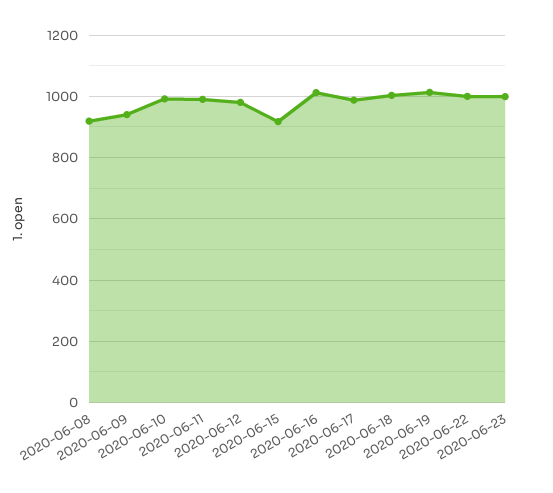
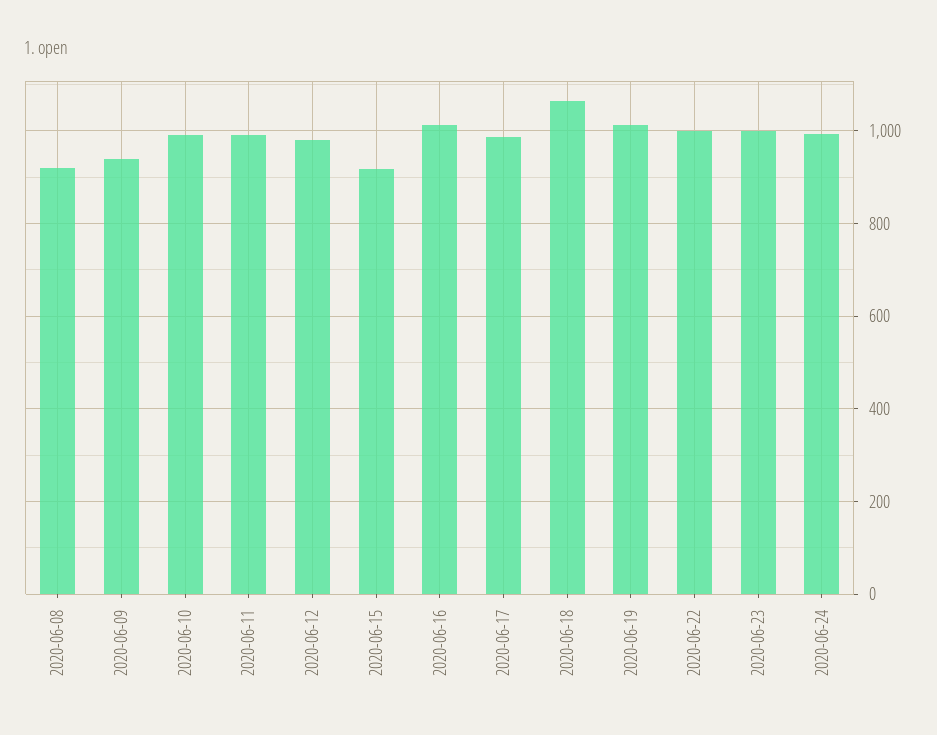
2020-06-18: 1000 -> 1060
2020-06-24: none -> 1000

